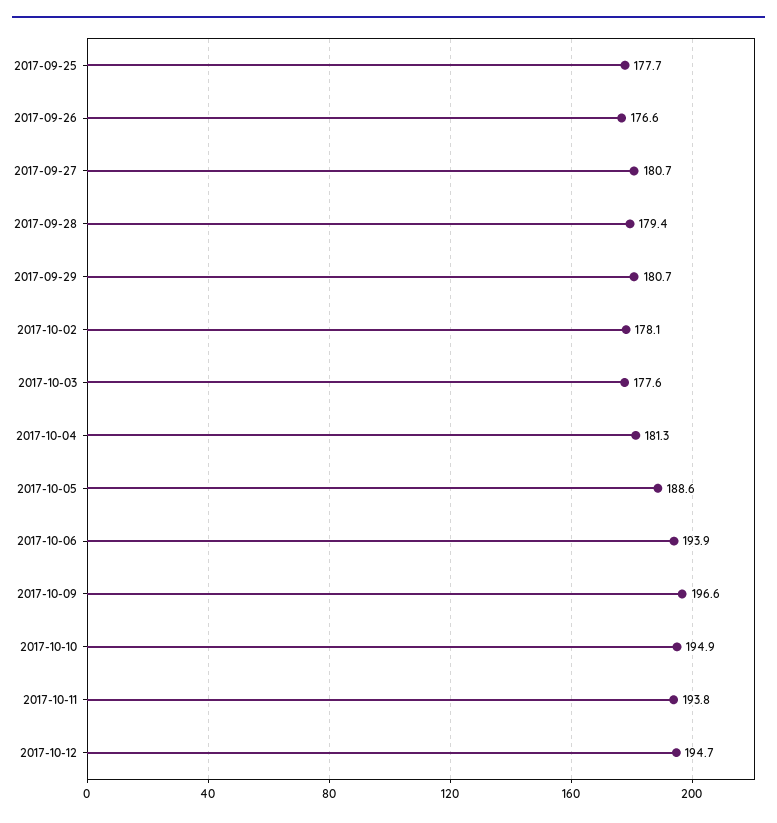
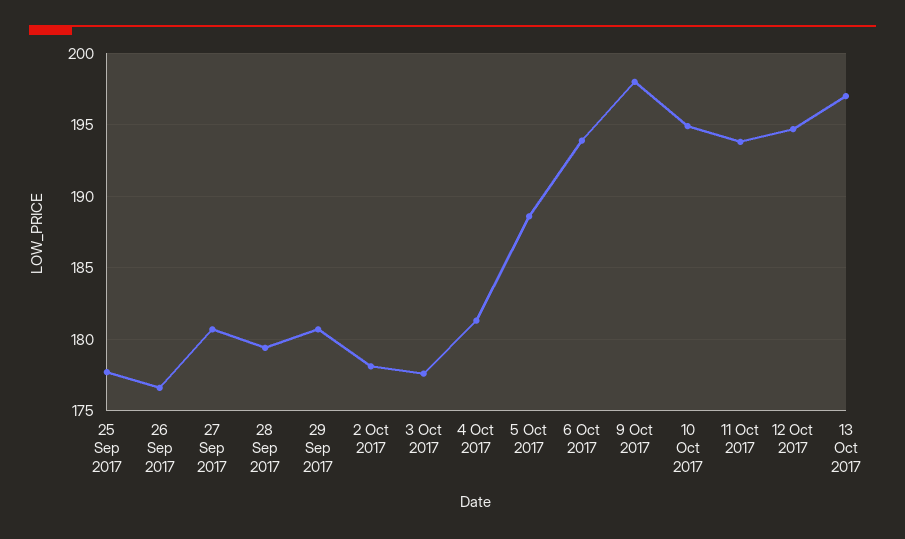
2017-10-09: 196.6 -> 198
13 Oct 2017: none -> 197

